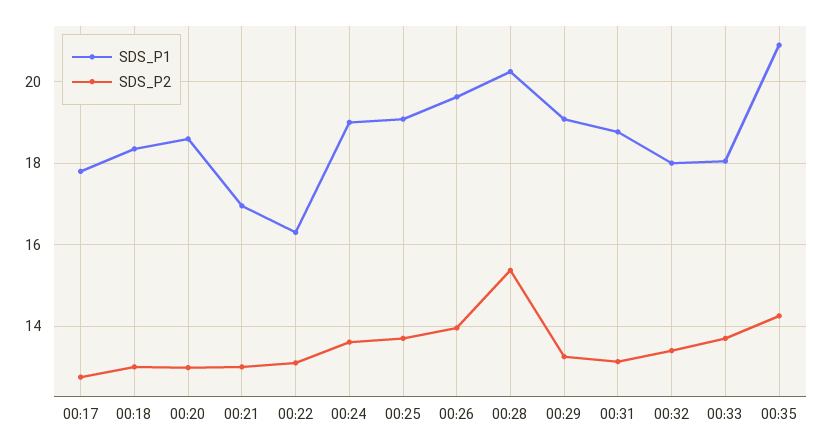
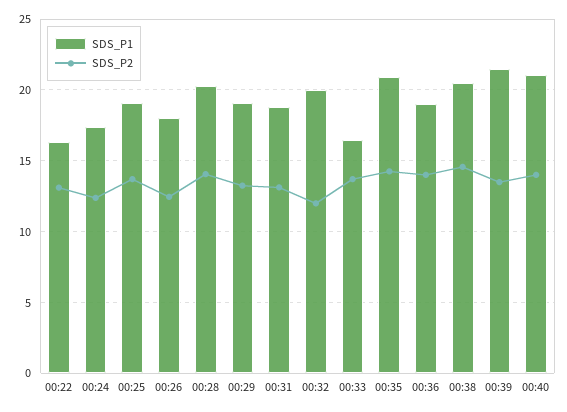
SDS_P1, 00:17: 17.8 -> none
SDS_P2, 00:17: 12.8 -> none
SDS_P1, 00:18: 18.4 -> none
SDS_P2, 00:18: 13 -> none
SDS_P1, 00:20: 18.6 -> none
SDS_P2, 00:20: 13 -> none
SDS_P1, 00:21: 17 -> none
SDS_P2, 00:21: 13 -> none
SDS_P1, 00:24: 19 -> 17.5
SDS_P2, 00:24: 13.6 -> 12.5
SDS_P1, 00:26: 19.6 -> 18
SDS_P2, 00:26: 14 -> 12.5
SDS_P2, 00:28: 15.4 -> 14
SDS_P1, 00:32: 18 -> 20
SDS_P2, 00:32: 13.4 -> 12
SDS_P1, 00:33: 18 -> 16.5
SDS_P1, 00:36: none -> 19
SDS_P2, 00:36: none -> 14
SDS_P1, 00:38: none -> 20.5
SDS_P2, 00:38: none -> 14.5
SDS_P1, 00:39: none -> 21.5
SDS_P2, 00:39: none -> 13.5
SDS_P1, 00:40: none -> 21
SDS_P2, 00:40: none -> 14

